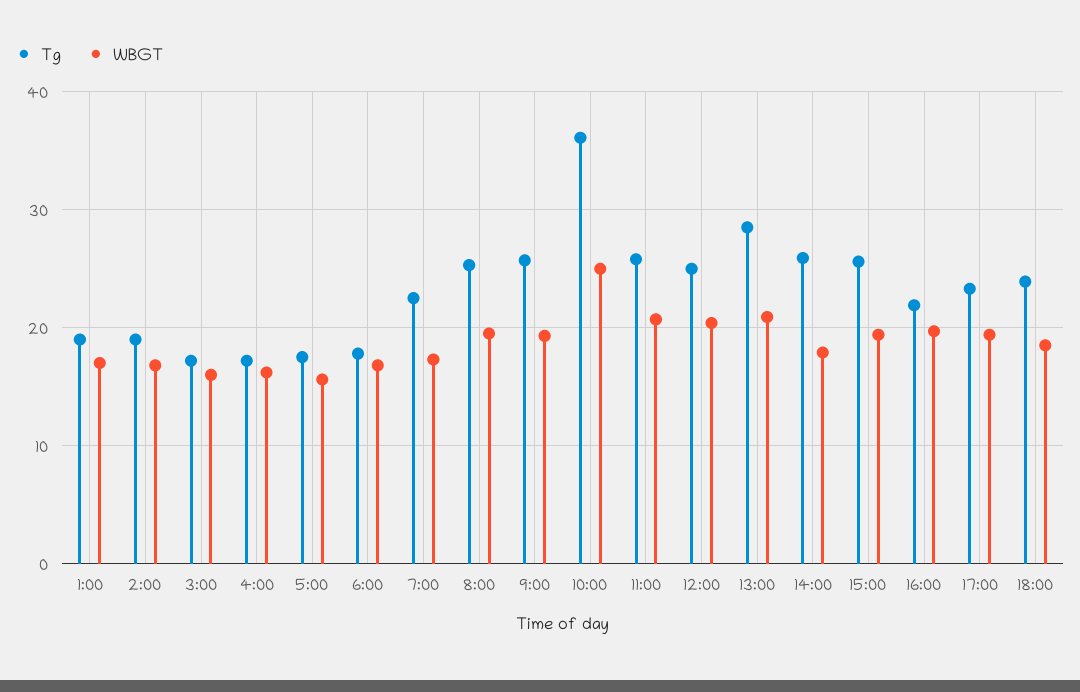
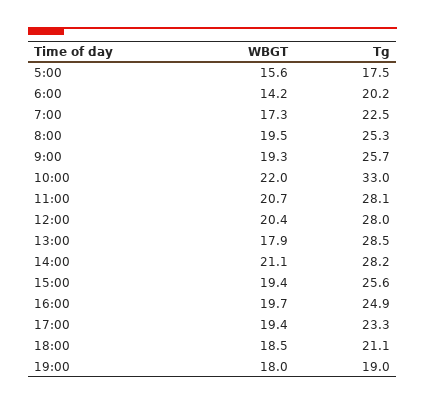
Tg, 1:00: 19 -> none
WBGT, 1:00: 17 -> none
Tg, 2:00: 19 -> none
WBGT, 2:00: 17 -> none
Tg, 3:00: 17 -> none
WBGT, 3:00: 16 -> none
Tg, 4:00: 17 -> none
WBGT, 4:00: 16 -> none
Tg, 6:00: 18 -> 20.2
WBGT, 6:00: 17 -> 14.2
Tg, 10:00: 36 -> 33
WBGT, 10:00: 25 -> 22
Tg, 11:00: 26 -> 28.1
Tg, 12:00: 25 -> 28
WBGT, 13:00: 21 -> 17.9
Tg, 14:00: 26 -> 28.2
WBGT, 14:00: 18 -> 21.1
Tg, 16:00: 22 -> 24.9
Tg, 18:00: 24 -> 21.1
WBGT, 19:00: none -> 18
Tg, 19:00: none -> 19

